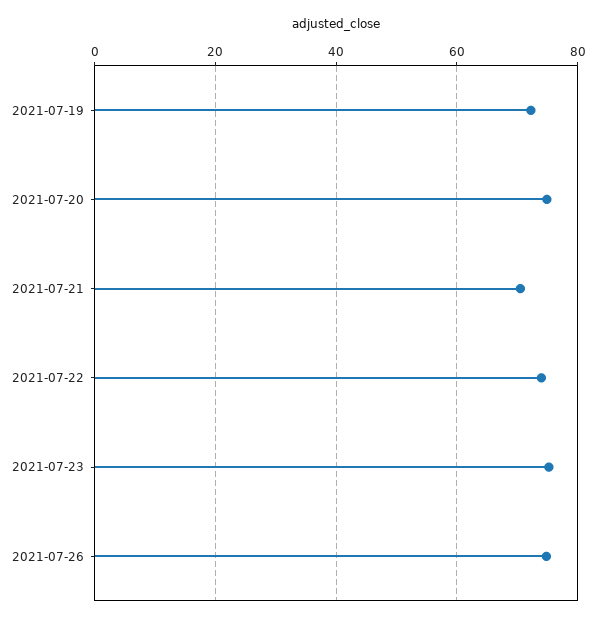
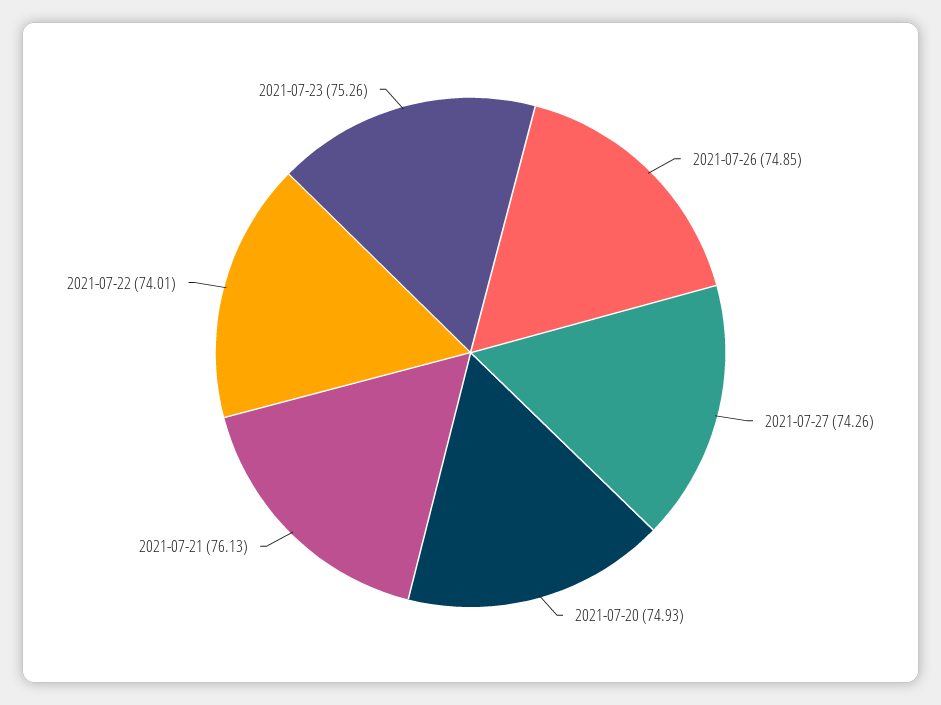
2021-07-19: 72 -> none
2021-07-21: 70 -> 76.13
2021-07-27: none -> 74.26

